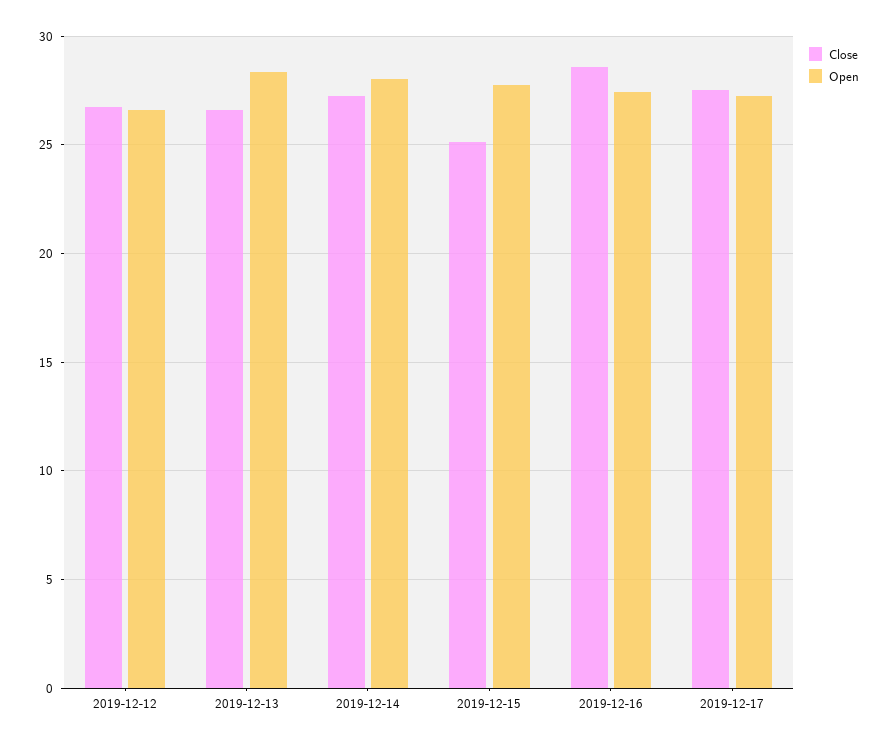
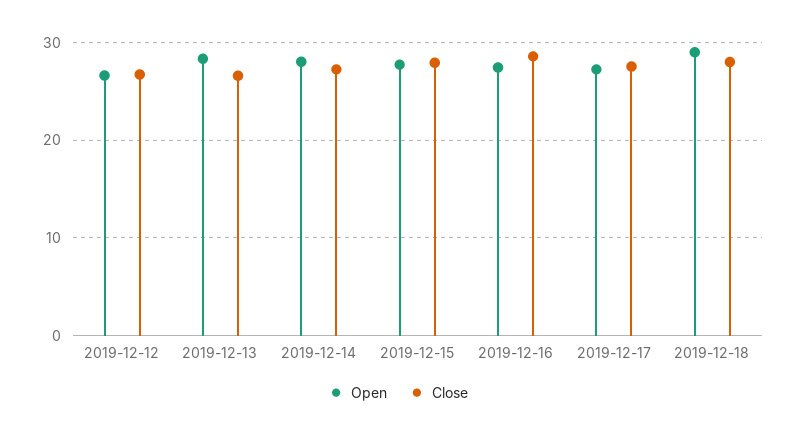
Close, 2019-12-15: 25 -> 28
Open, 2019-12-18: none -> 29
Close, 2019-12-18: none -> 28

